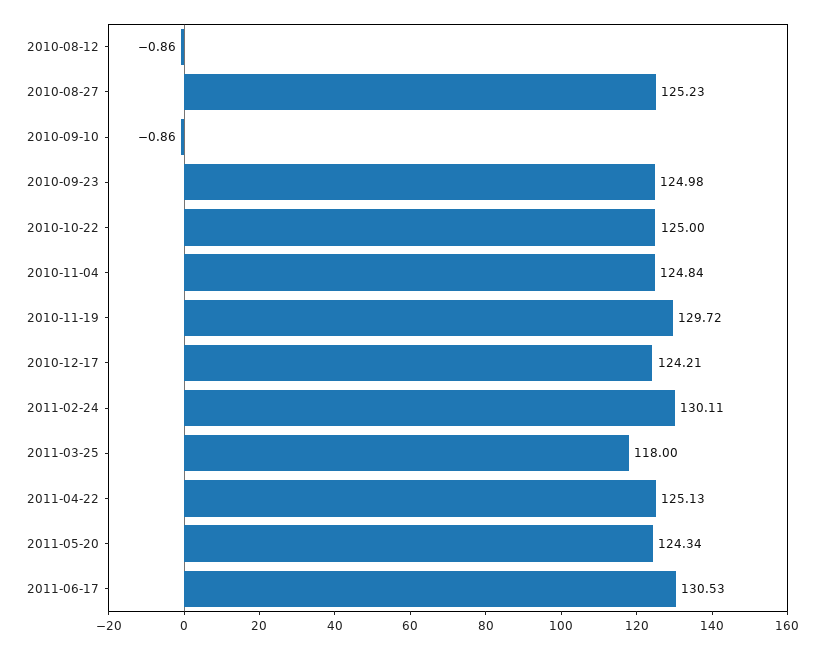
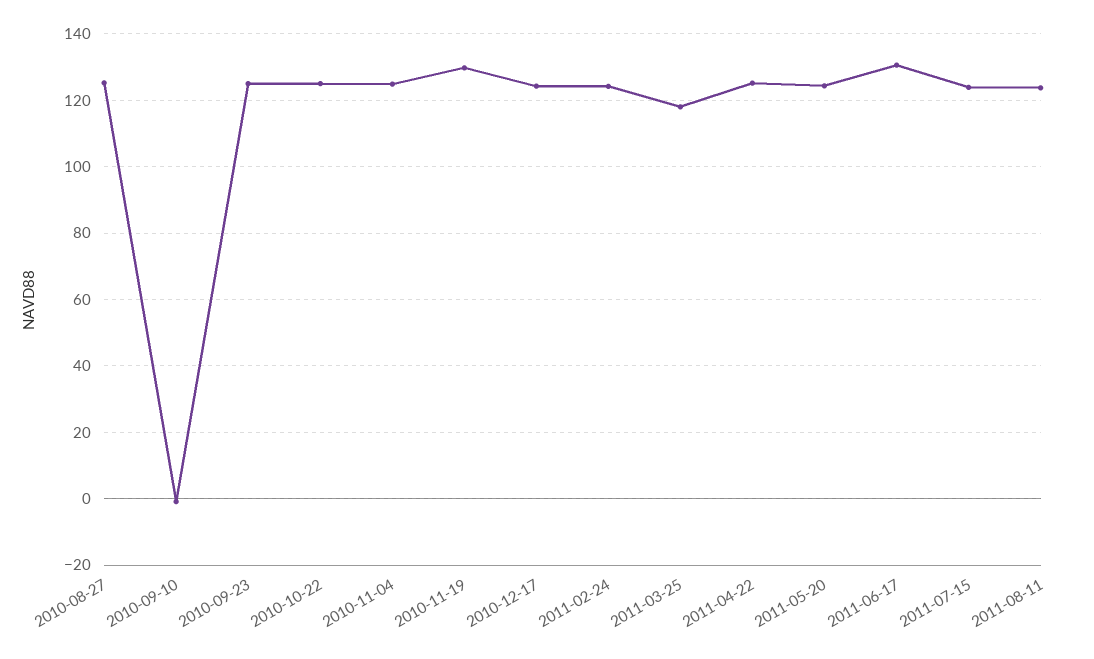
2010-08-12: -0.86 -> none
2011-02-24: 130.11 -> 124
2011-07-15: none -> 124
2011-08-11: none -> 124

